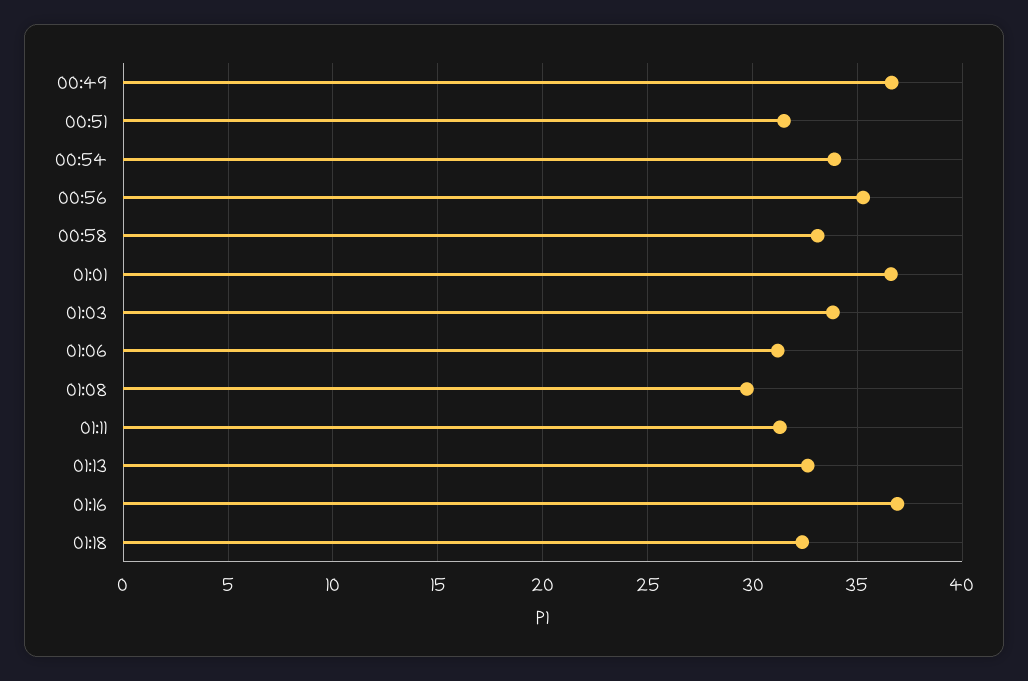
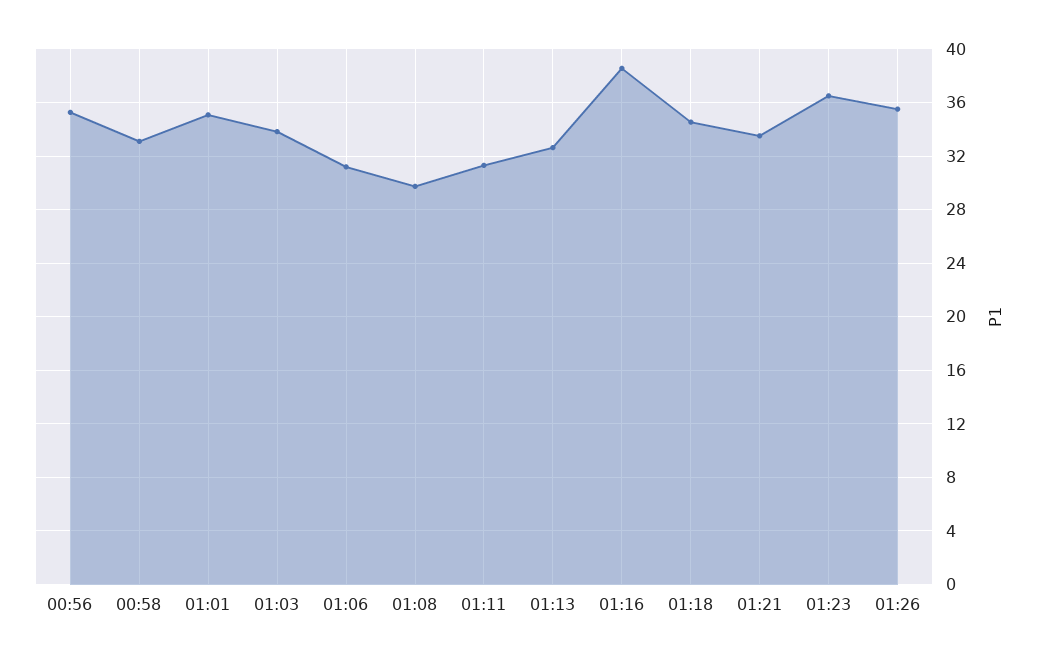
00:49: 36.5 -> none
00:51: 31.5 -> none
00:54: 34 -> none
01:01: 36.5 -> 35
01:16: 37 -> 38.5
01:18: 32.5 -> 34.5
01:21: none -> 33.5
01:23: none -> 36.5
01:26: none -> 35.5

